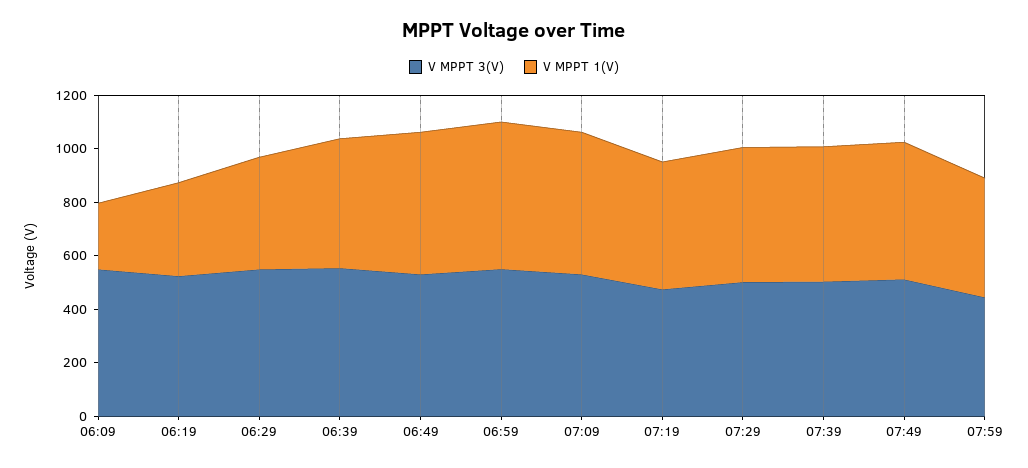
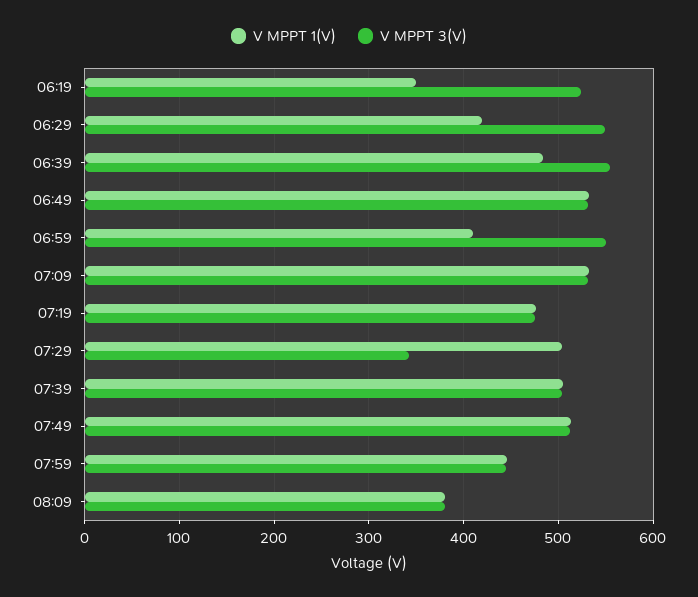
V MPPT 3(V), 06:09: 550 -> none
V MPPT 1(V), 06:09: 250 -> none
V MPPT 1(V), 06:59: 550 -> 410
V MPPT 3(V), 07:29: 500 -> 340
V MPPT 1(V), 08:09: none -> 380
V MPPT 3(V), 08:09: none -> 380

